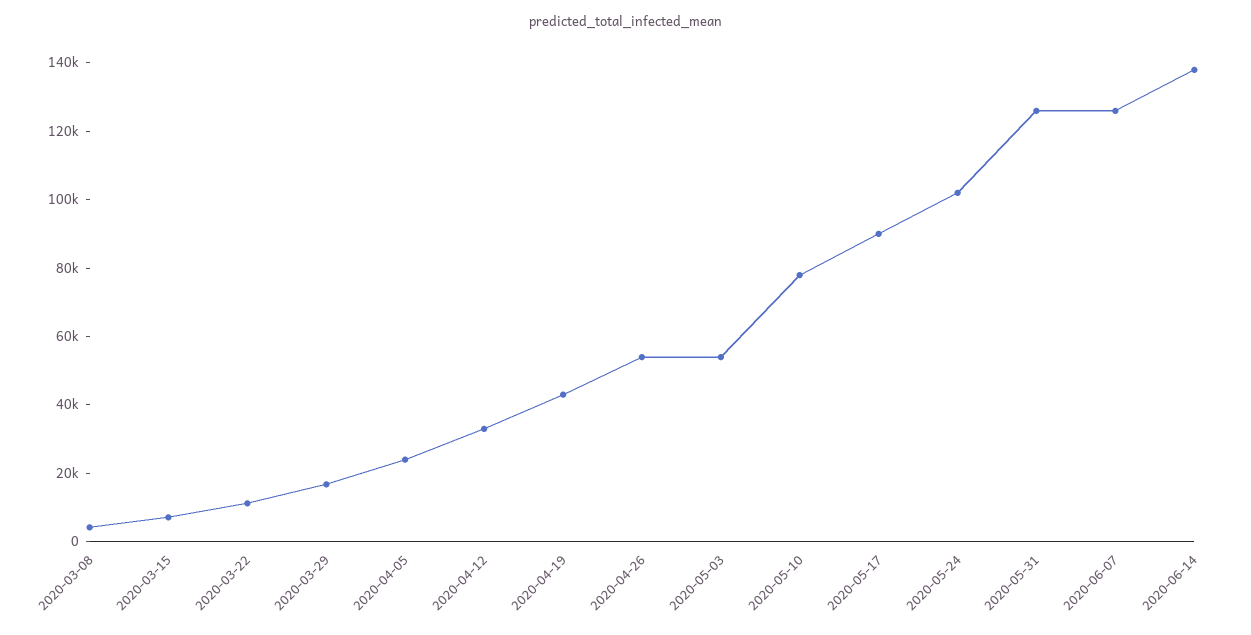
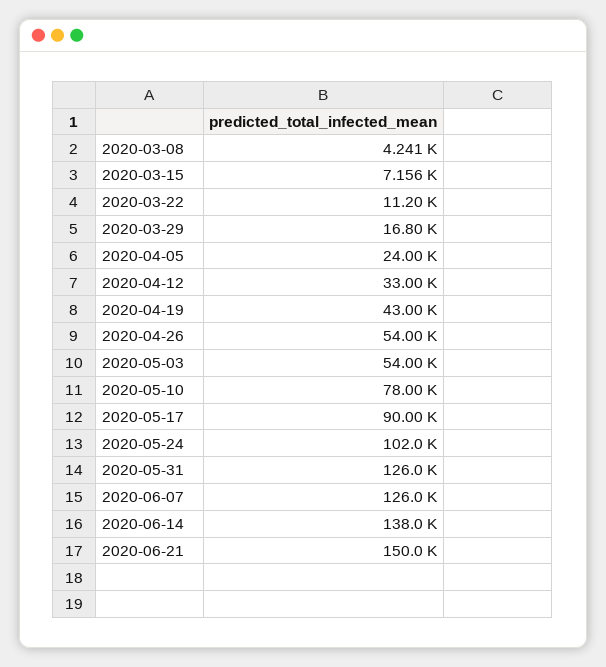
2020-06-21: none -> 150000

